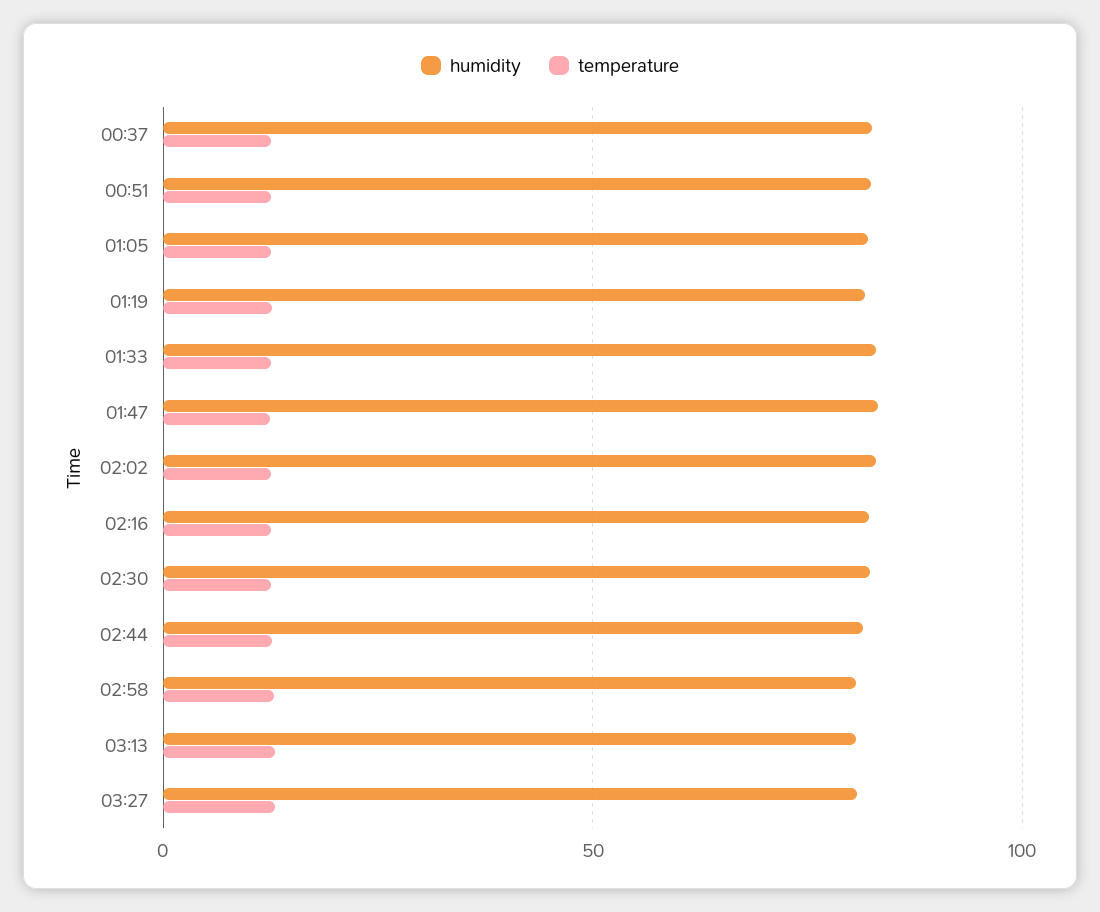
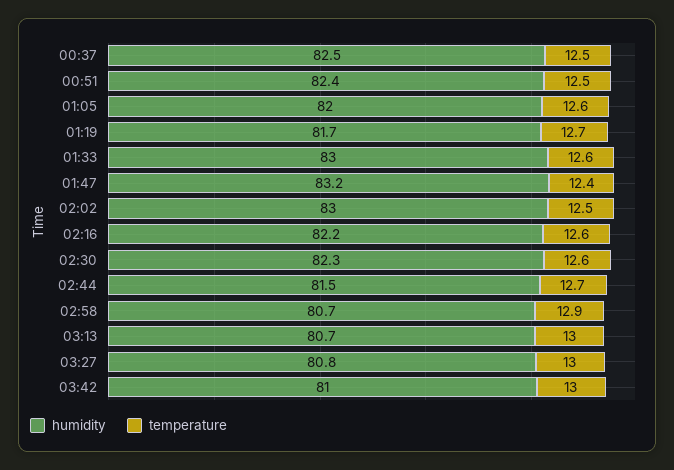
humidity, 03:42: none -> 81
temperature, 03:42: none -> 13

